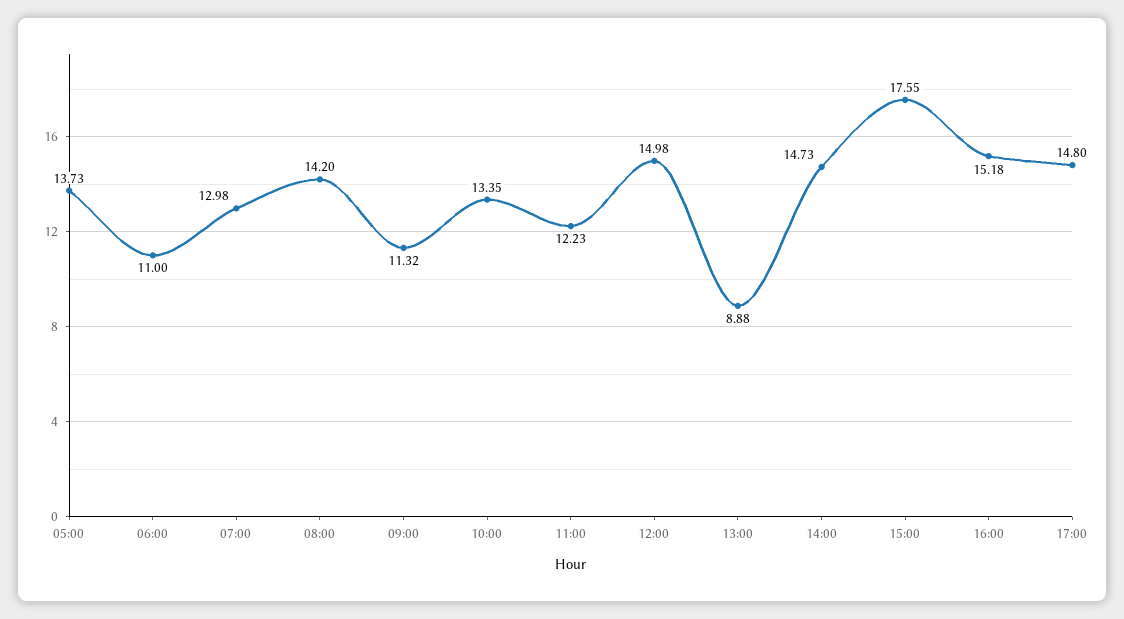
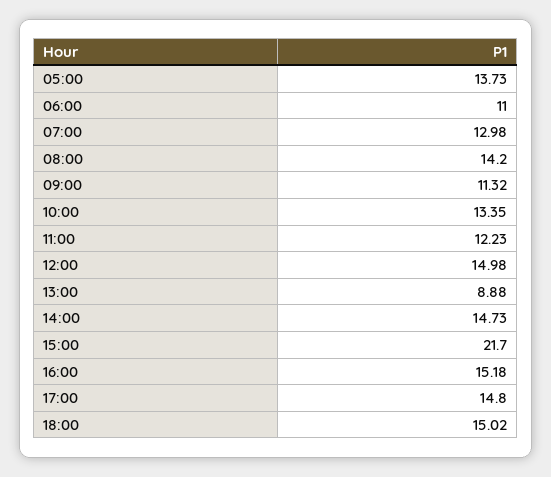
15:00: 17.55 -> 21.7
18:00: none -> 15.02

